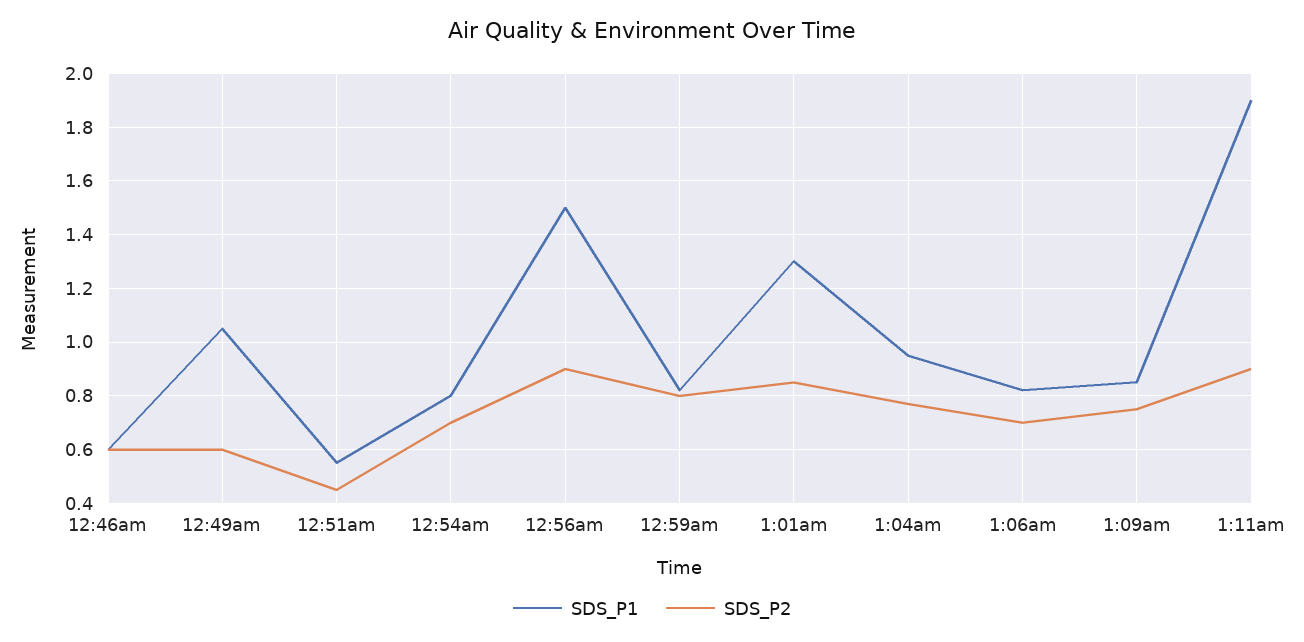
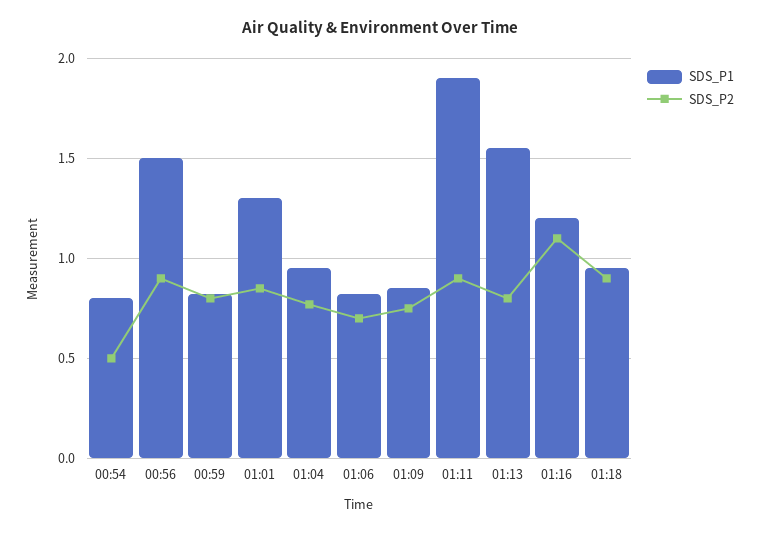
SDS_P1, 12:46am: 0.6 -> none
SDS_P2, 12:46am: 0.6 -> none
SDS_P1, 12:49am: 1.05 -> none
SDS_P2, 12:49am: 0.6 -> none
SDS_P1, 12:51am: 0.55 -> none
SDS_P2, 12:51am: 0.45 -> none
SDS_P2, 12:54am: 0.7 -> 0.5
SDS_P1, 01:13: none -> 1.55
SDS_P2, 01:13: none -> 0.8
SDS_P1, 01:16: none -> 1.2
SDS_P2, 01:16: none -> 1.1
SDS_P1, 01:18: none -> 0.95
SDS_P2, 01:18: none -> 0.9

